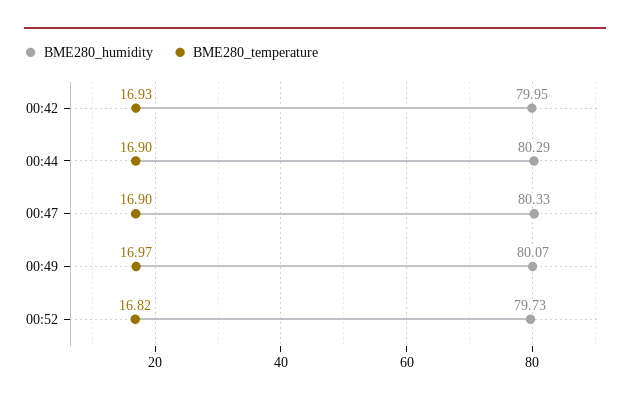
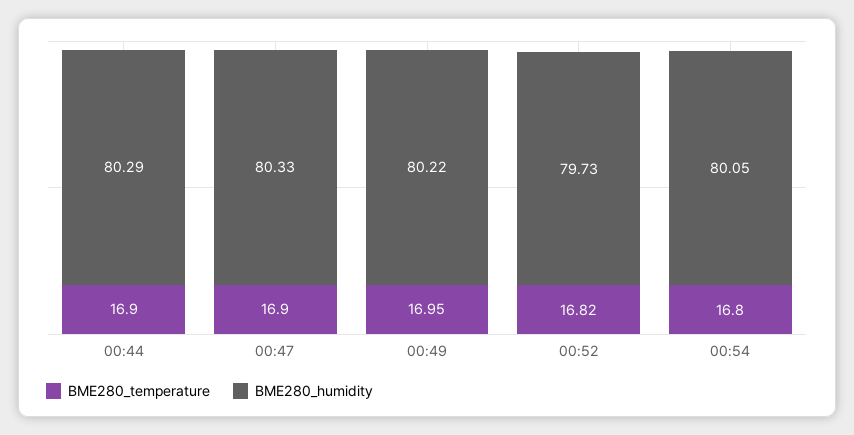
BME280_humidity, 00:42: 79.95 -> none
BME280_temperature, 00:42: 16.93 -> none
BME280_humidity, 00:49: 80.07 -> 80.22
BME280_temperature, 00:49: 16.97 -> 16.95
BME280_temperature, 00:54: none -> 16.8
BME280_humidity, 00:54: none -> 80.05

